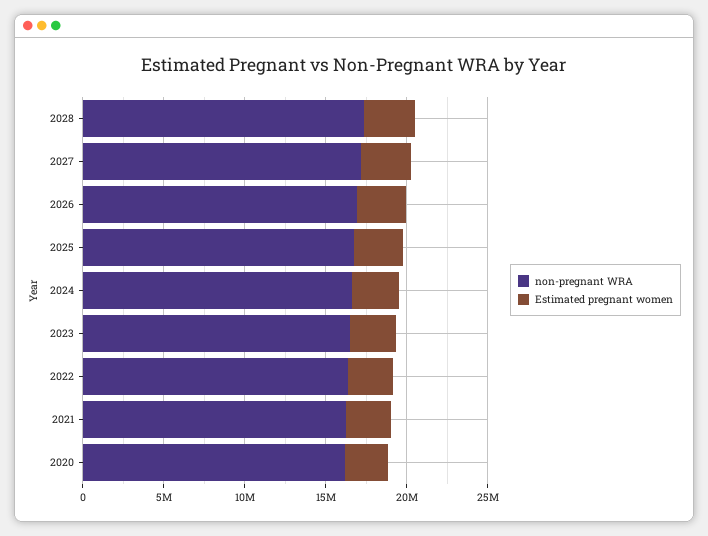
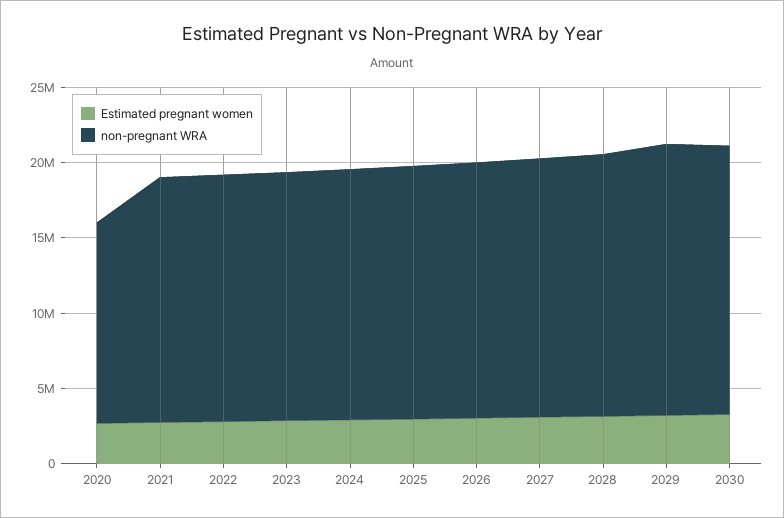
non-pregnant WRA, 2020: 16000000 -> 13000000
Estimated pregnant women, 2029: none -> 3000000
non-pregnant WRA, 2029: none -> 18000000
Estimated pregnant women, 2030: none -> 3000000
non-pregnant WRA, 2030: none -> 18000000

